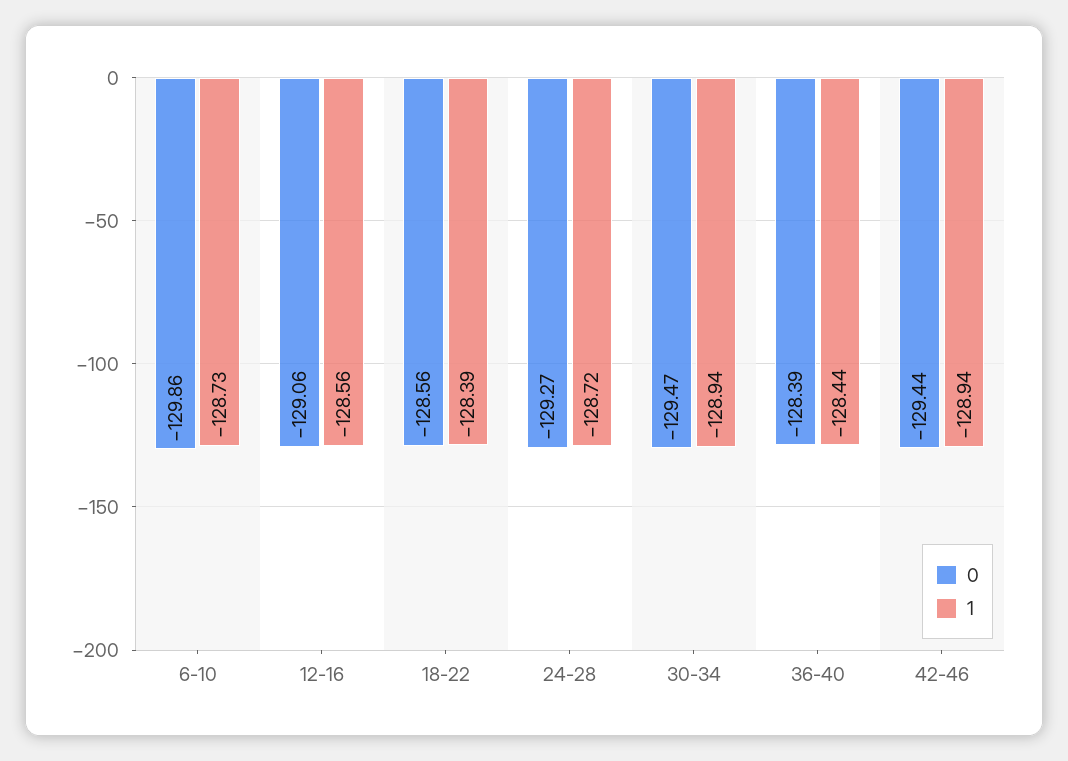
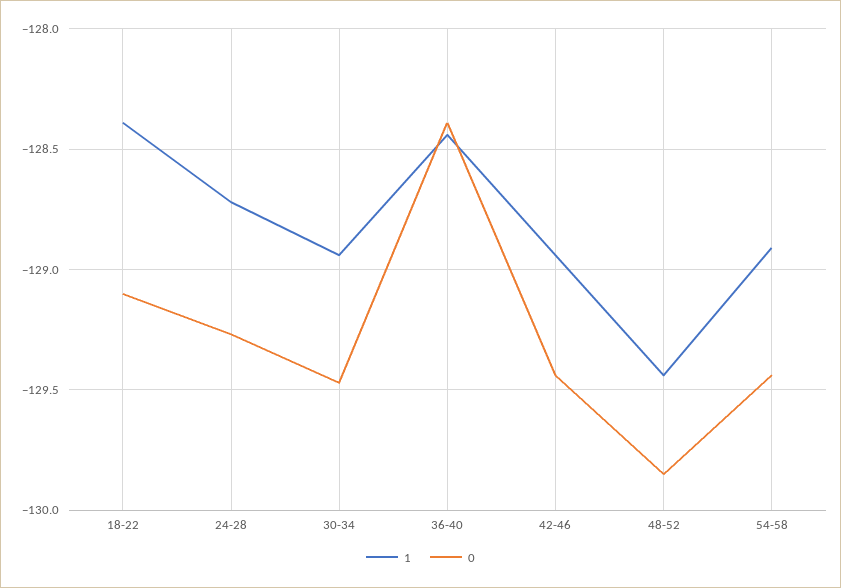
0, 6-10: -129.86 -> none
1, 6-10: -128.73 -> none
0, 12-16: -129.06 -> none
1, 12-16: -128.56 -> none
0, 18-22: -128.56 -> -129.1
1, 48-52: none -> -129.45
0, 48-52: none -> -129.85
1, 54-58: none -> -128.9
0, 54-58: none -> -129.45

